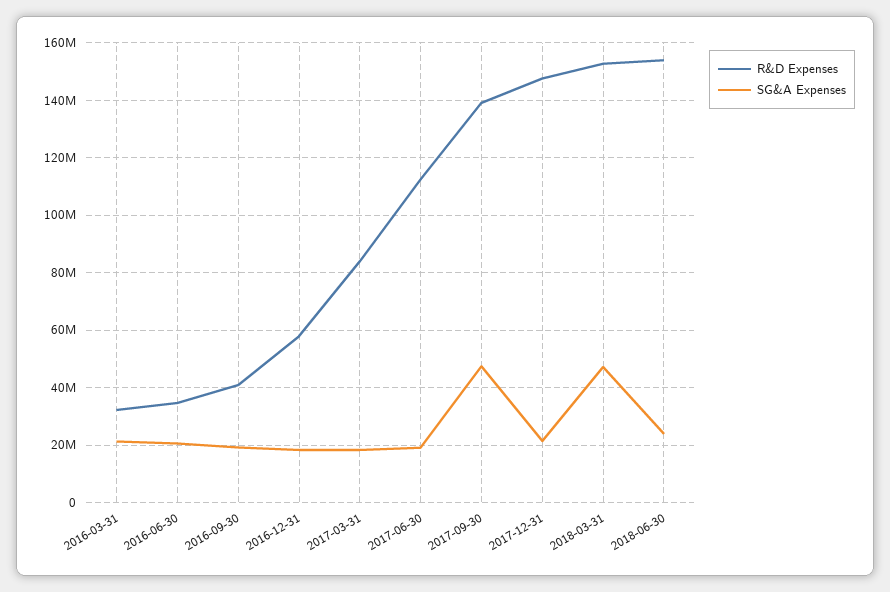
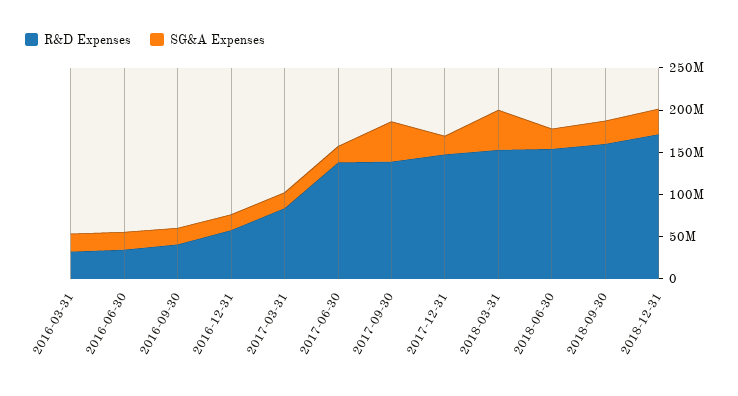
R&D Expenses, 2017-06-30: 112500000 -> 140000000
R&D Expenses, 2018-09-30: none -> 160000000
SG&A Expenses, 2018-09-30: none -> 30000000
R&D Expenses, 2018-12-31: none -> 170000000
SG&A Expenses, 2018-12-31: none -> 30000000

